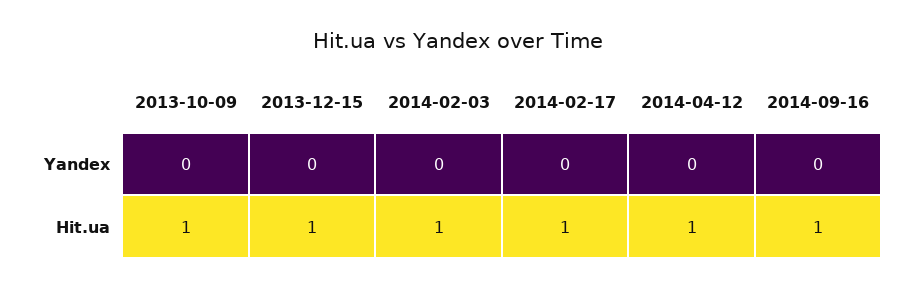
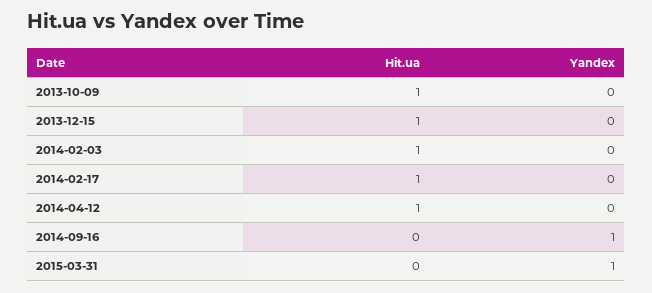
2014-09-16, Yandex: 0 -> 1
2014-09-16, Hit.ua: 1 -> 0
2015-03-31, Hit.ua: none -> 0
2015-03-31, Yandex: none -> 1

